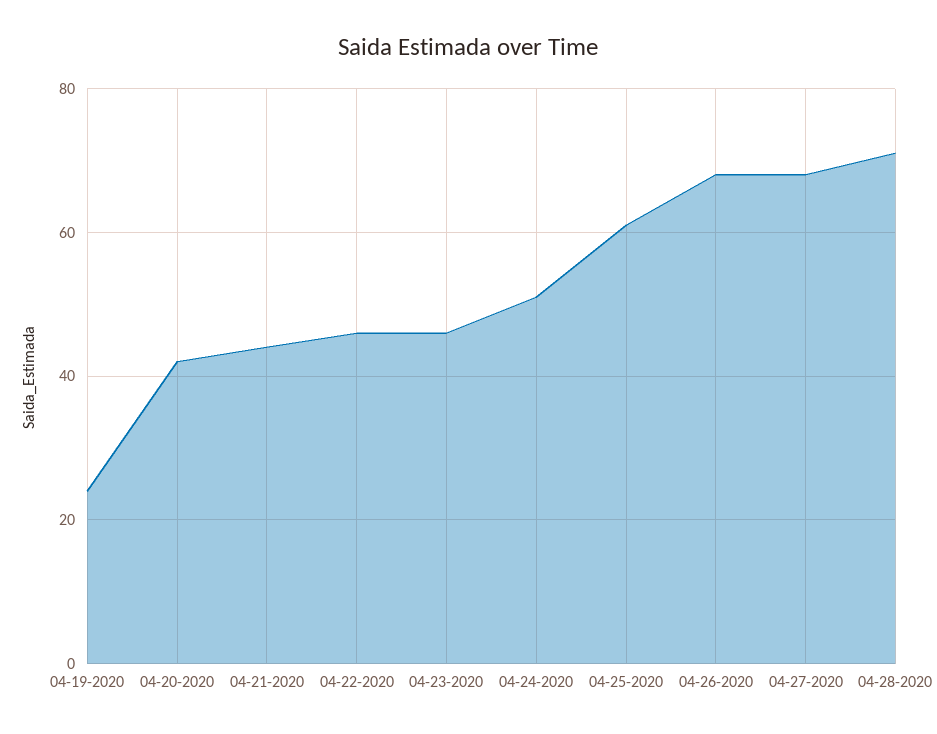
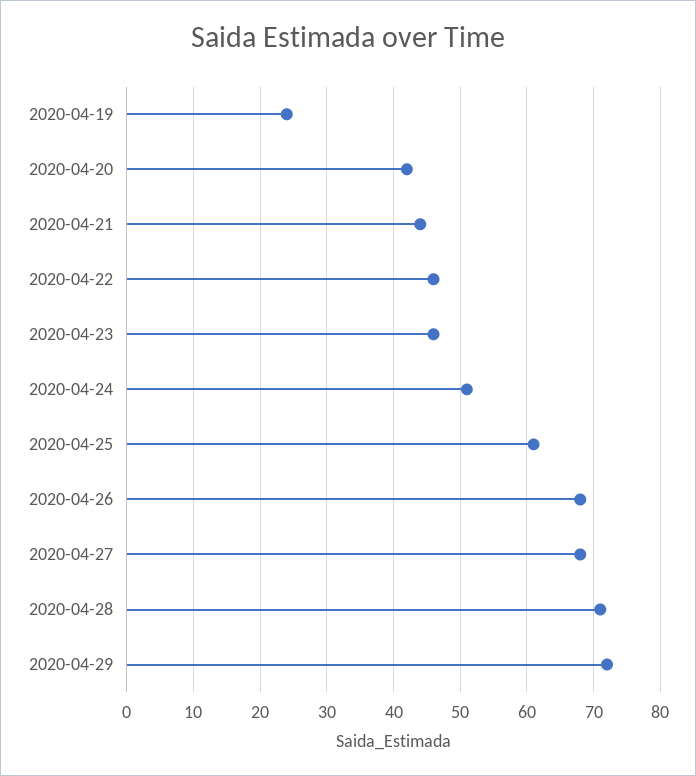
2020-04-29: none -> 72

